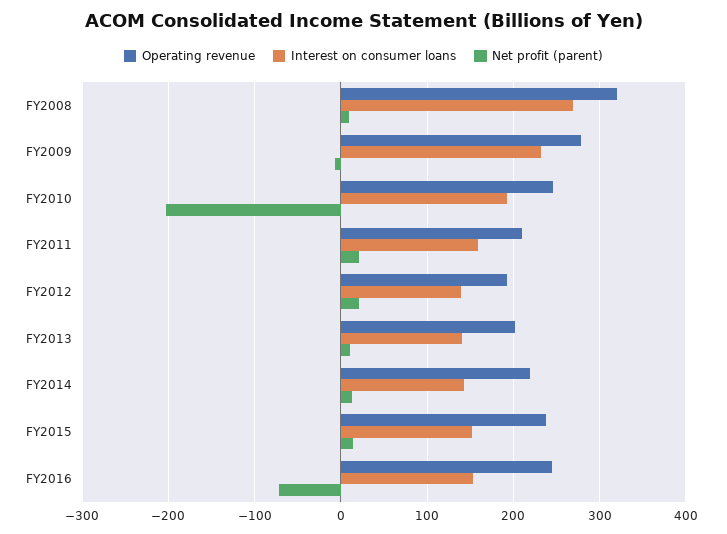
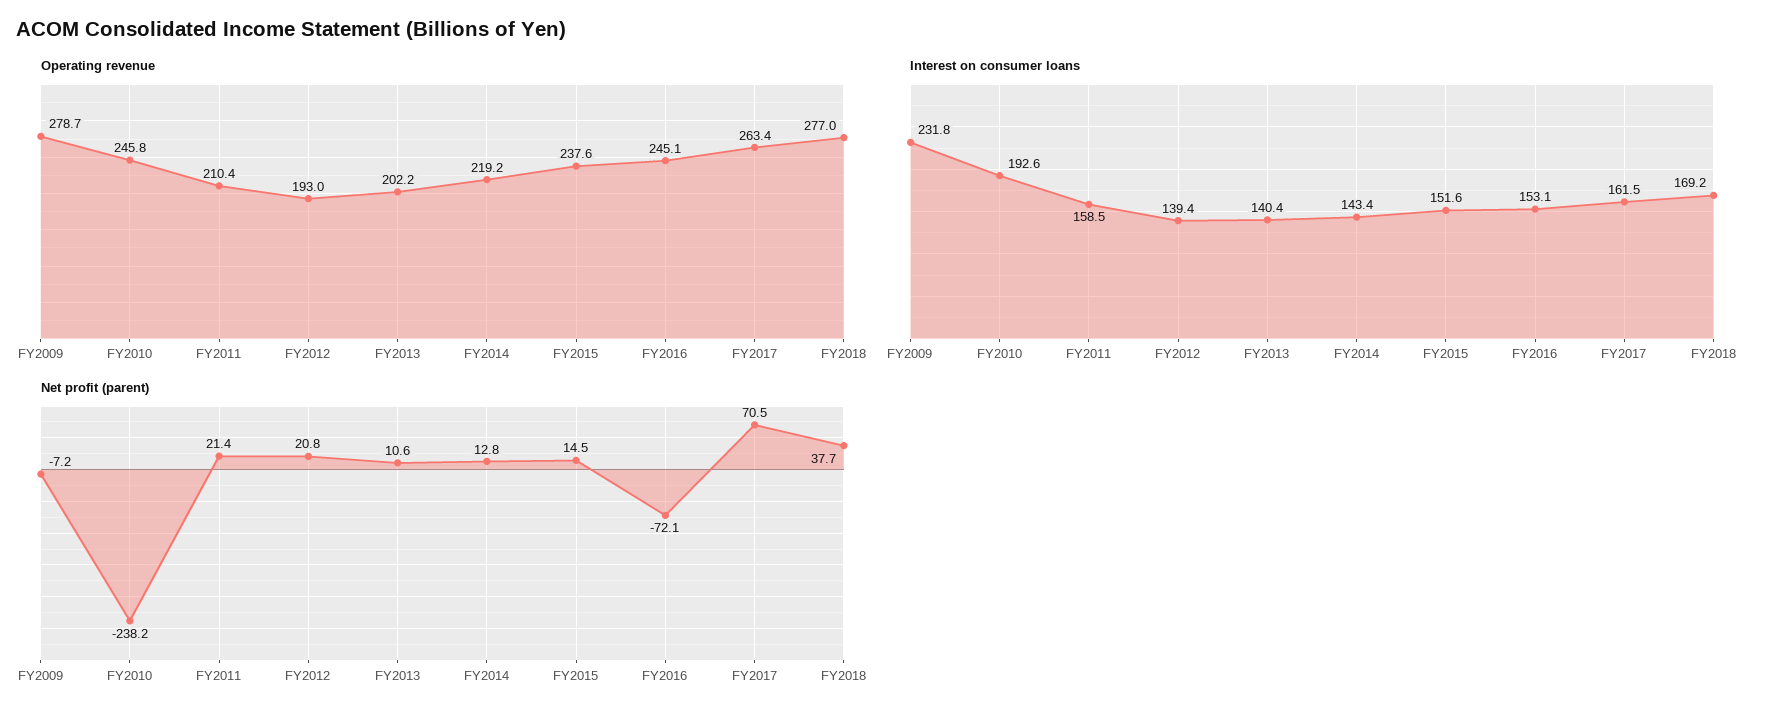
Operating revenue, FY2008: 320 -> none
Interest on consumer loans, FY2008: 270 -> none
Net profit (parent), FY2008: 10 -> none
Net profit (parent), FY2010: -200 -> -238.2
Operating revenue, FY2017: none -> 263.4
Operating revenue, FY2018: none -> 277
Interest on consumer loans, FY2017: none -> 161.5
Interest on consumer loans, FY2018: none -> 169.2
Net profit (parent), FY2017: none -> 70.5
Net profit (parent), FY2018: none -> 37.7

